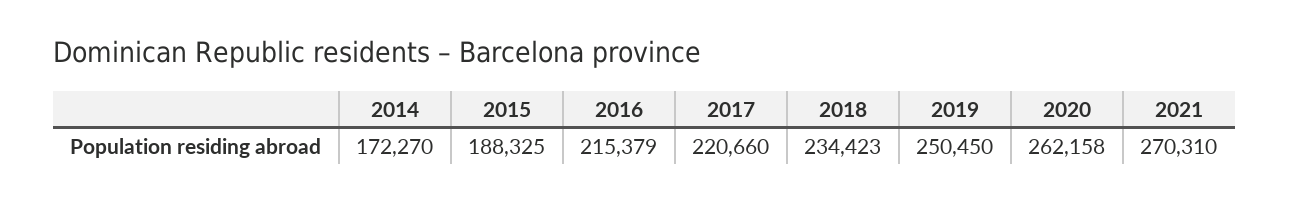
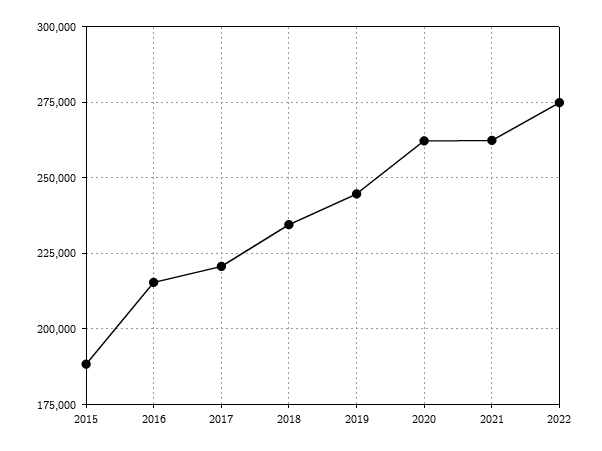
2014: 172270 -> none
2019: 250450 -> 245000
2021: 270310 -> 262500
2022: none -> 275000

